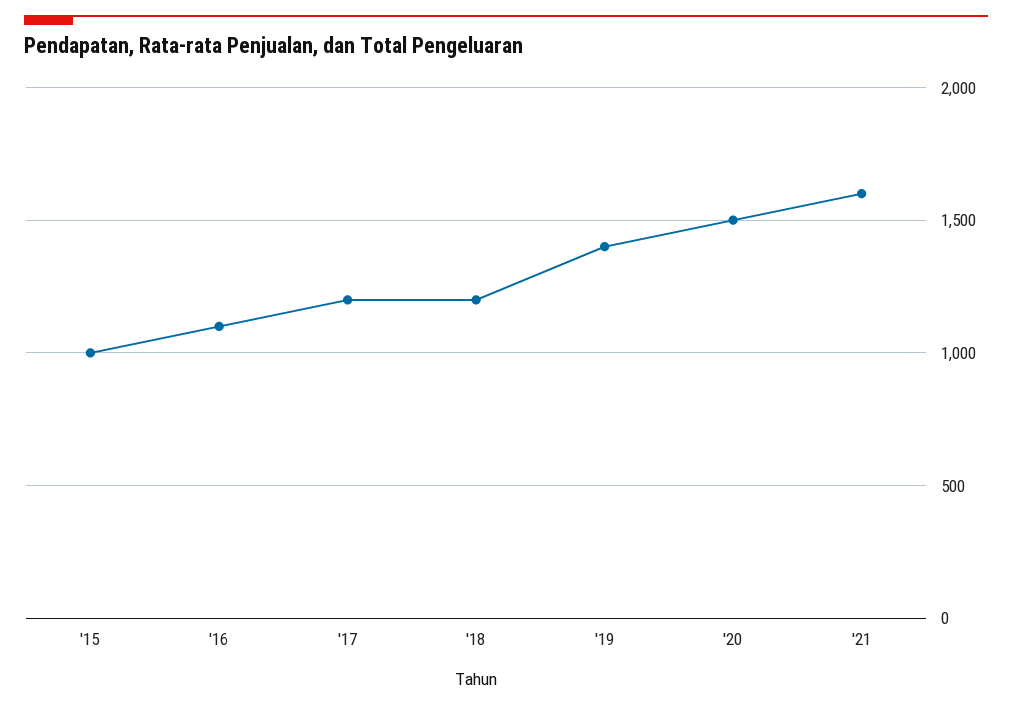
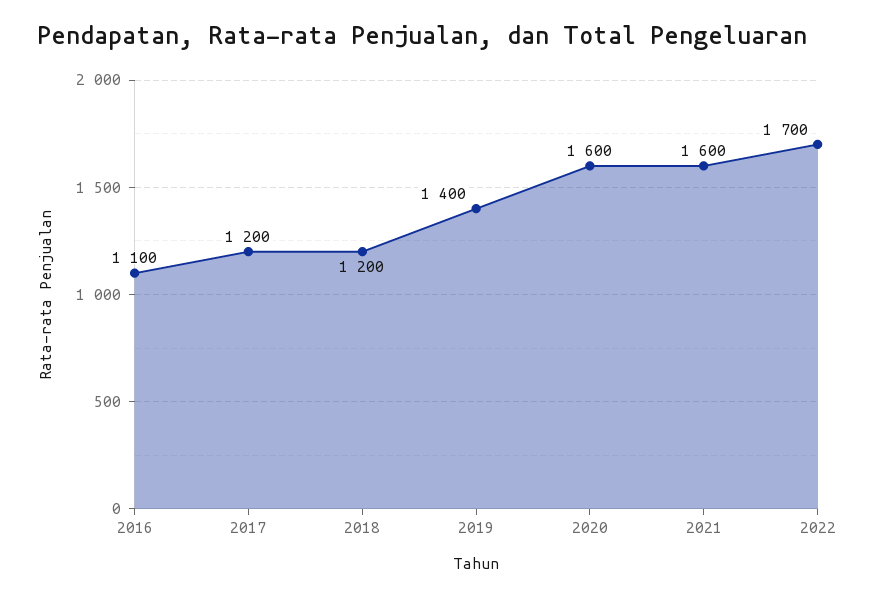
'15: 1000 -> none
'20: 1500 -> 1600
2022: none -> 1700

